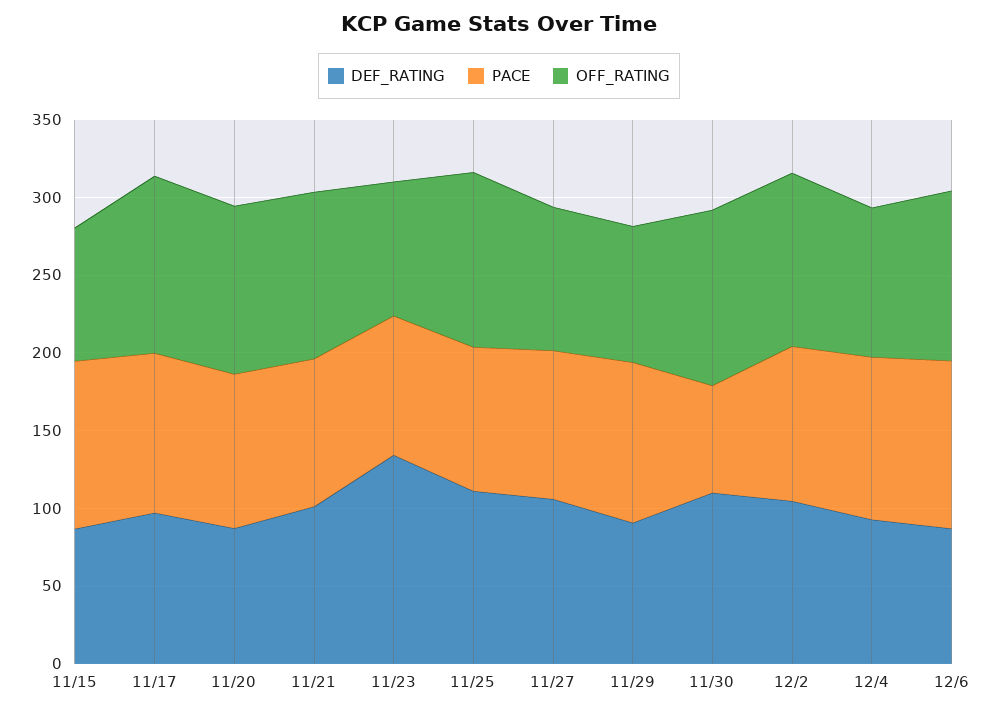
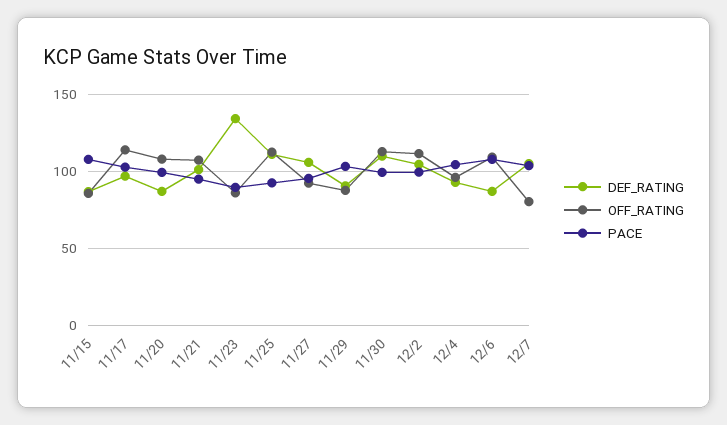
PACE, 11/30: 70 -> 100
DEF_RATING, 12/7: none -> 105
OFF_RATING, 12/7: none -> 80
PACE, 12/7: none -> 105

